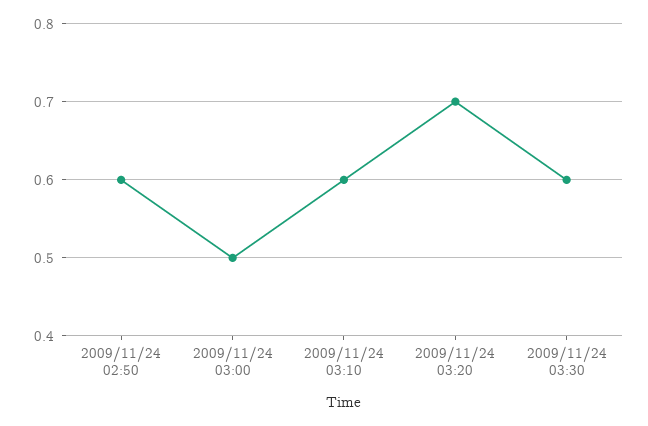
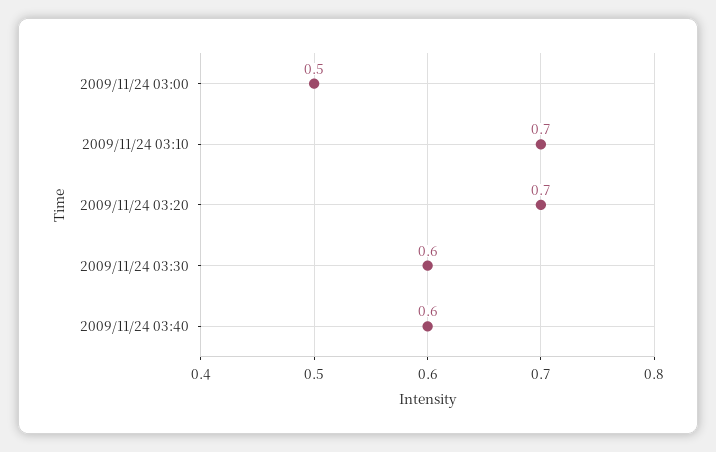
2009/11/24 02:50: 0.6 -> none
2009/11/24 03:10: 0.6 -> 0.7
2009/11/24 03:40: none -> 0.6

